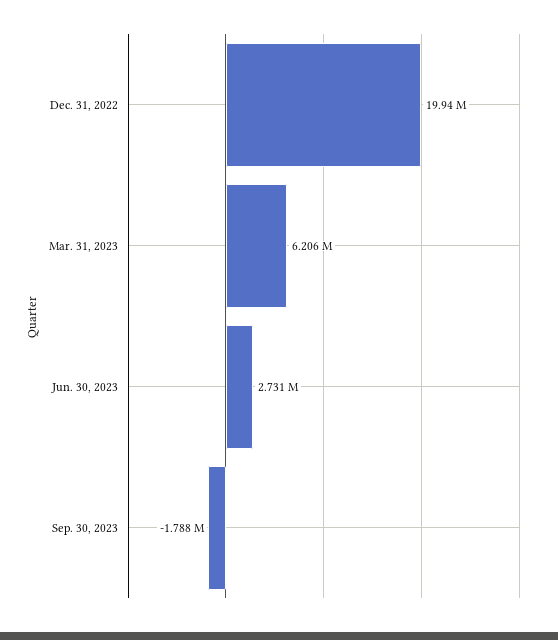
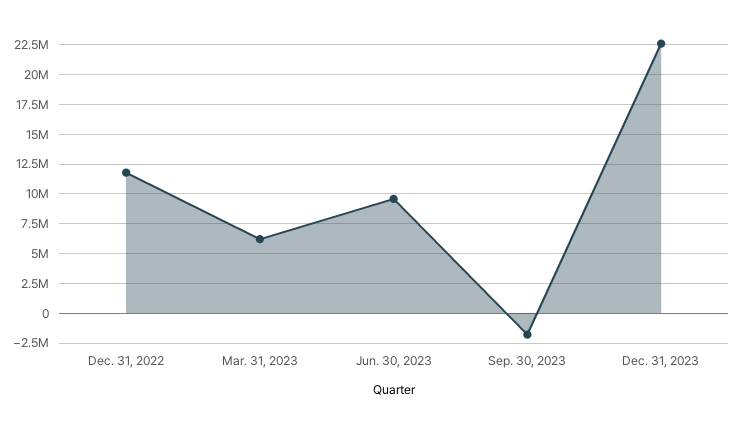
Dec. 31, 2022: 19940000 -> 12500000
Jun. 30, 2023: 2731000 -> 10000000
Dec. 31, 2023: none -> 22500000

